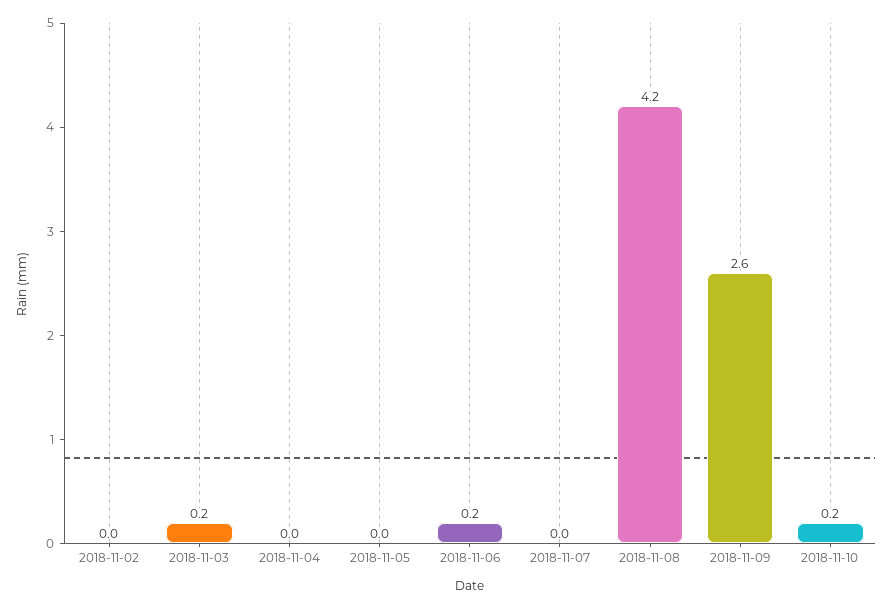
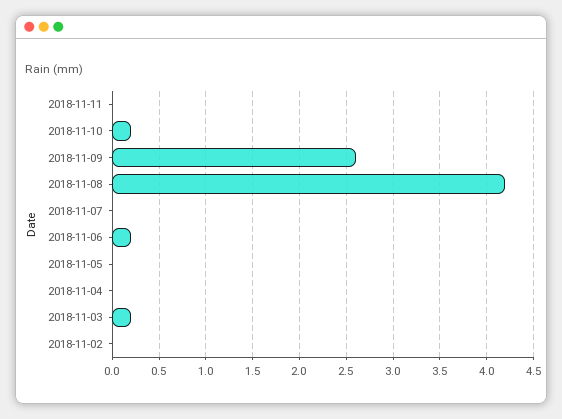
2018-11-11: none -> 0

